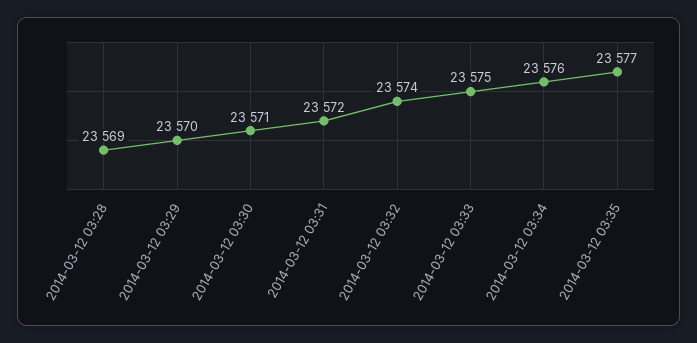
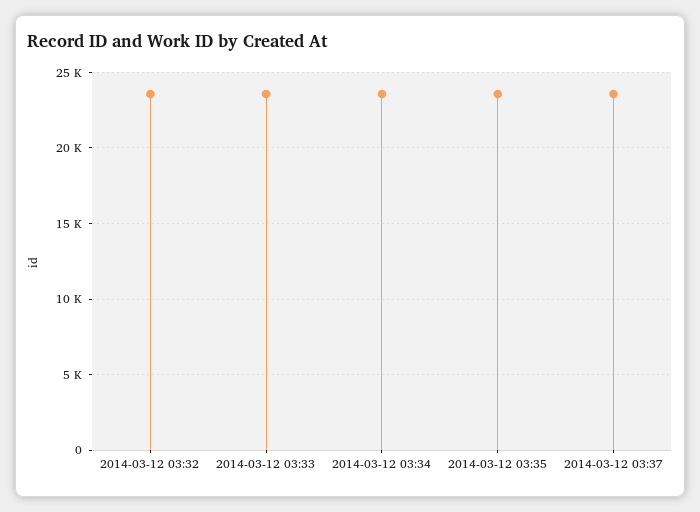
2014-03-12 03:28: 23569 -> none
2014-03-12 03:29: 23570 -> none
2014-03-12 03:30: 23571 -> none
2014-03-12 03:31: 23572 -> none
2014-03-12 03:37: none -> 23500

